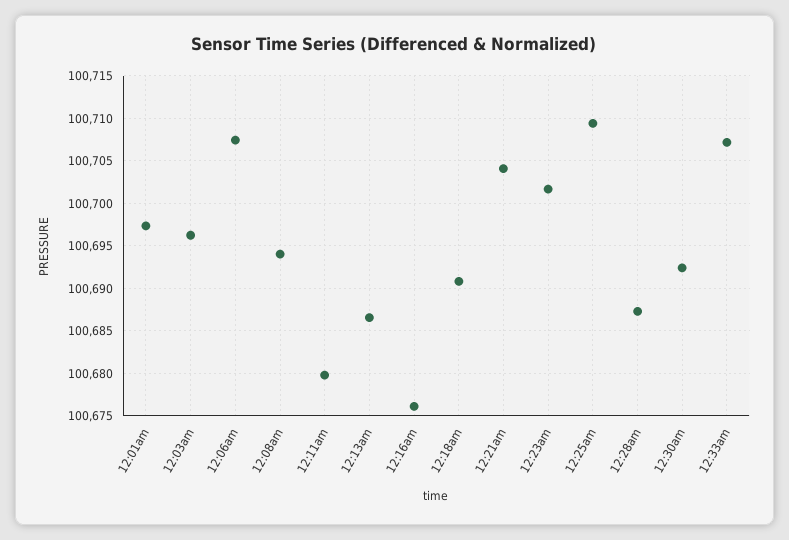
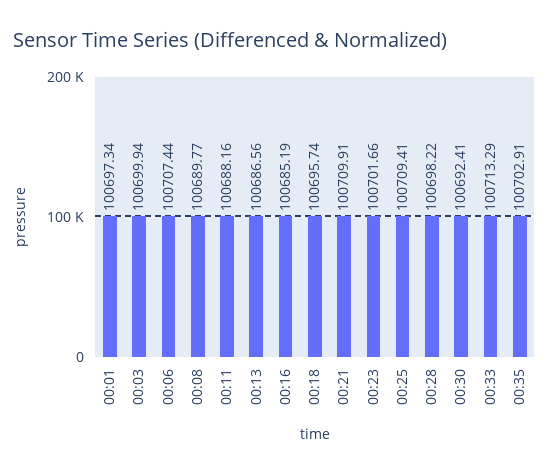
12:03am: 100696 -> 100699.94
12:08am: 100694 -> 100689.77
12:11am: 100680 -> 100688.16
12:16am: 100676 -> 100685.19
12:18am: 100691 -> 100695.74
12:21am: 100704 -> 100709.91
12:28am: 100687 -> 100698.22
12:33am: 100707 -> 100713.29
00:35: none -> 100702.91

